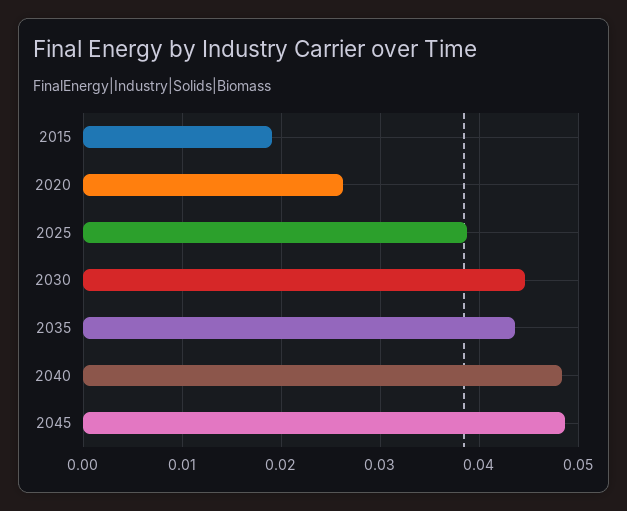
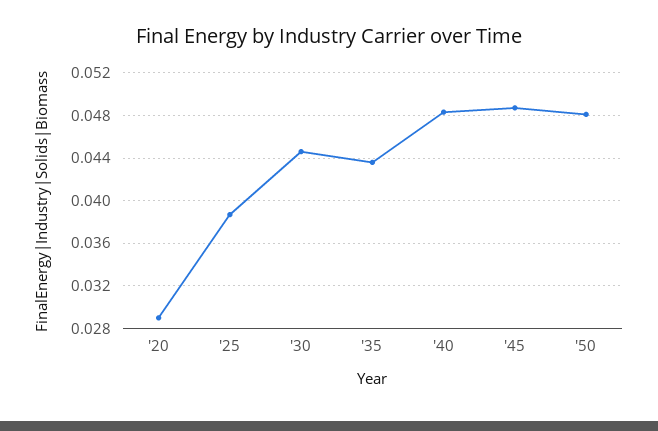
2015: 0.019 -> none
2020: 0.026 -> 0.029
'50: none -> 0.048

